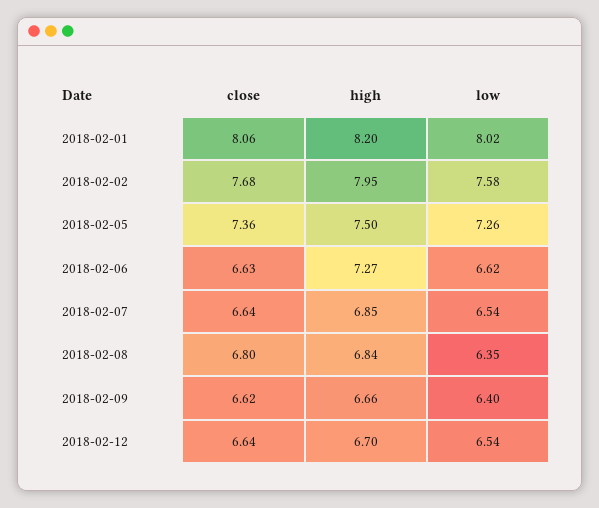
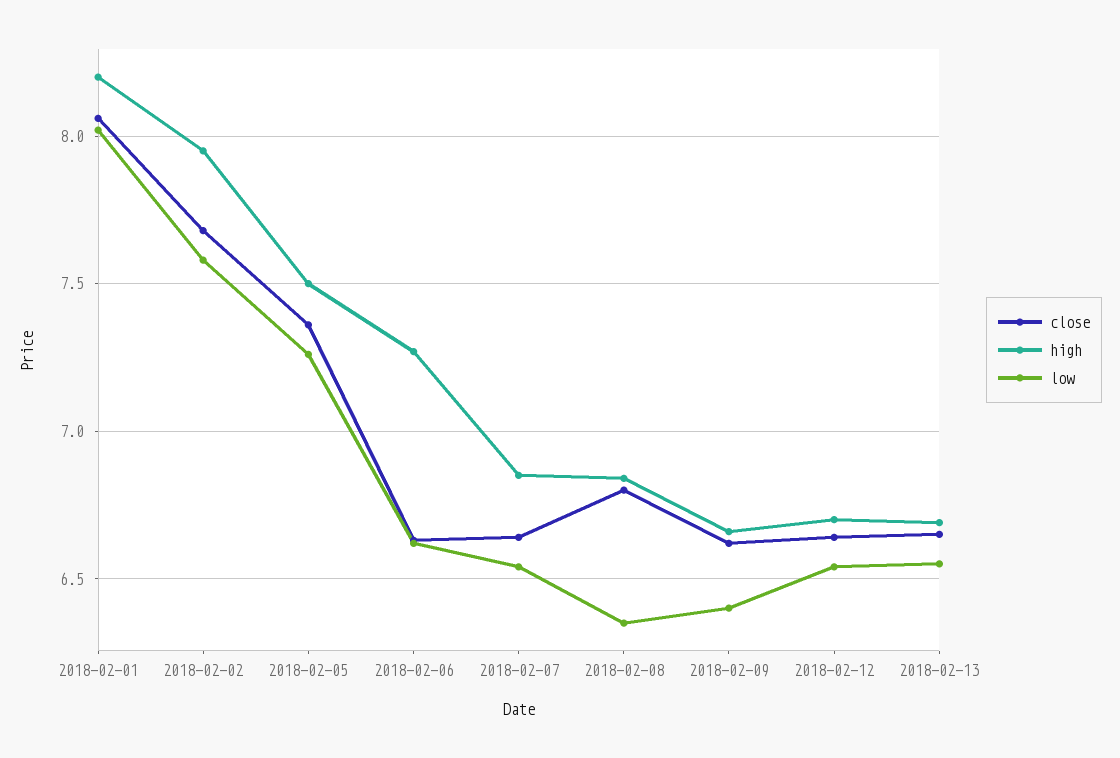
close, 2018-02-13: none -> 6.65
high, 2018-02-13: none -> 6.7
low, 2018-02-13: none -> 6.55

